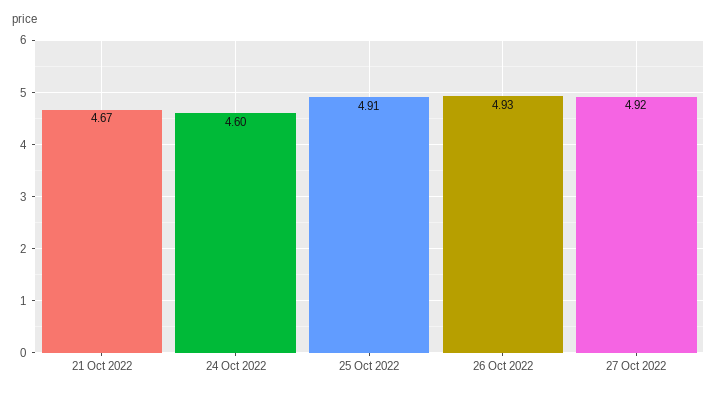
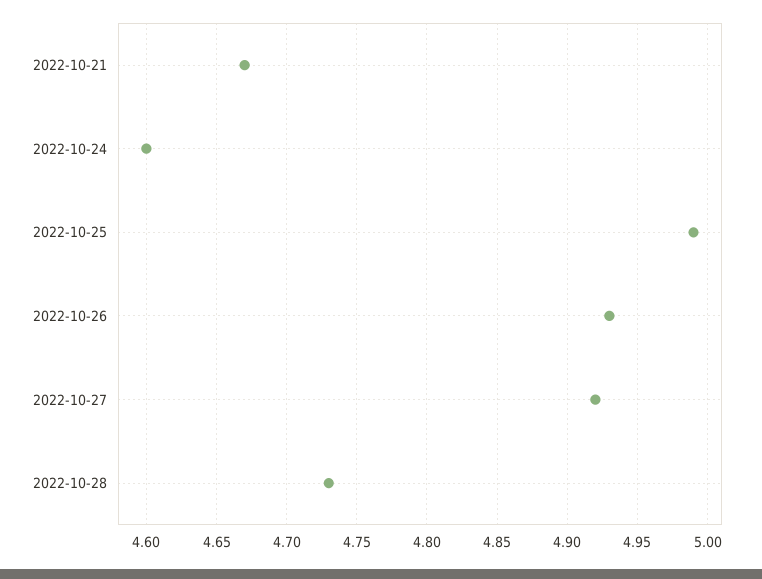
25 Oct 2022: 4.91 -> 4.99
2022-10-28: none -> 4.73

